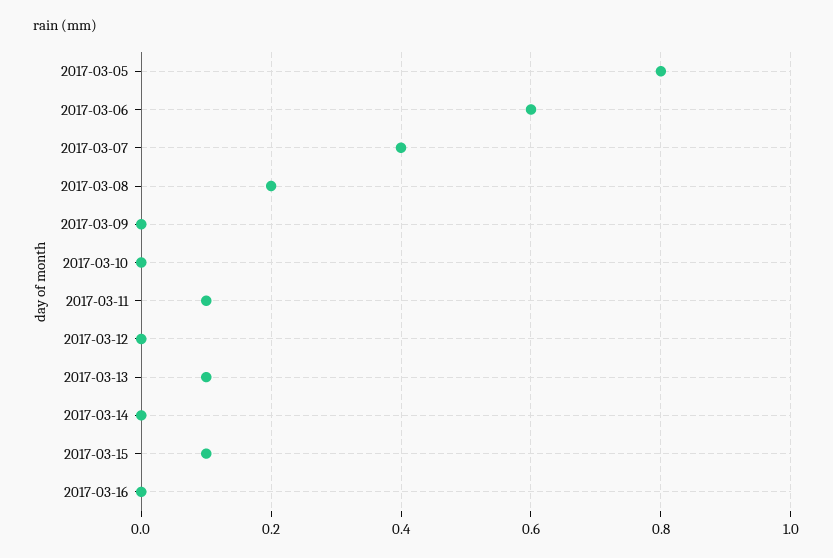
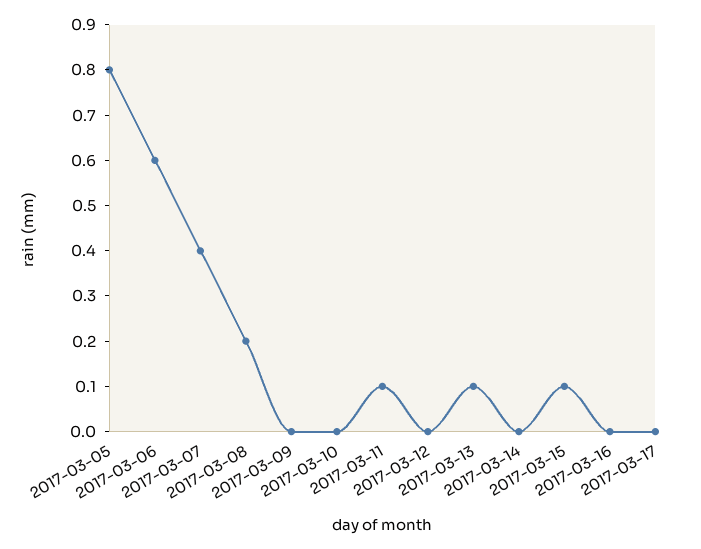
2017-03-17: none -> 0

